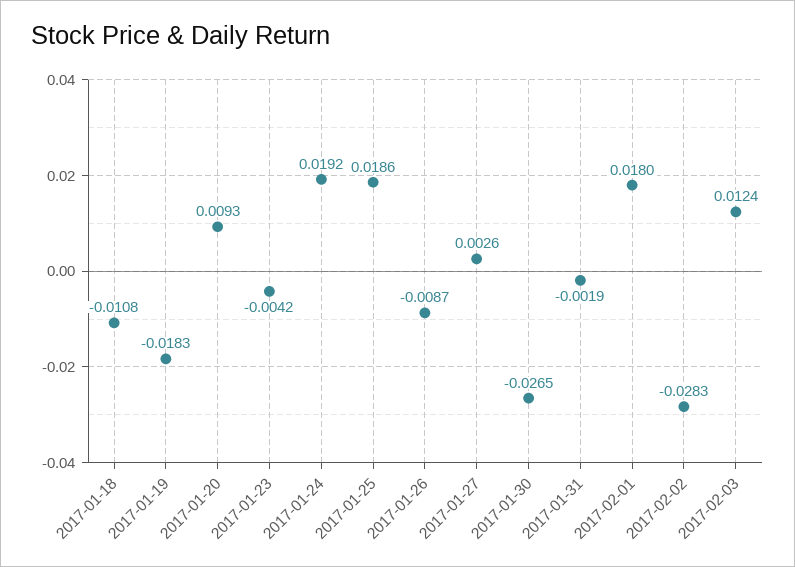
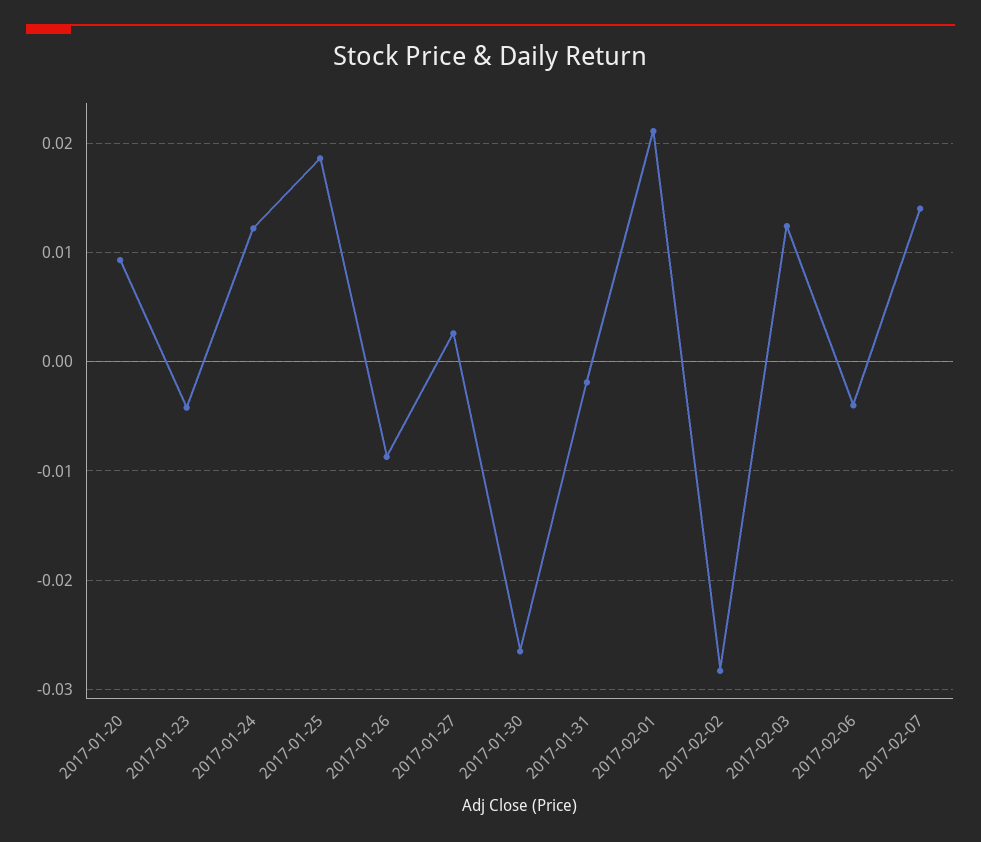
2017-01-18: -0.0108 -> none
2017-01-19: -0.0183 -> none
2017-01-24: 0.0192 -> 0.012
2017-02-01: 0.018 -> 0.021
2017-02-06: none -> -0.004
2017-02-07: none -> 0.014

